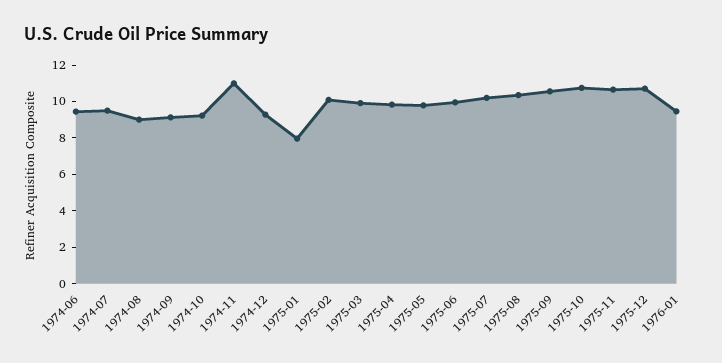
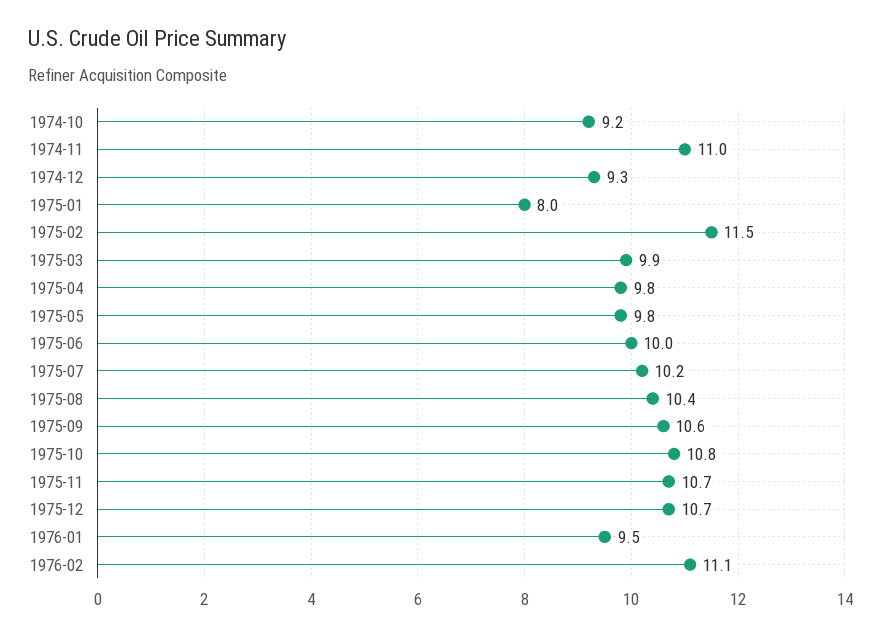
1974-06: 9.5 -> none
1974-07: 9.5 -> none
1974-08: 9 -> none
1974-09: 9 -> none
1975-02: 10 -> 11.5
1976-02: none -> 11.1

